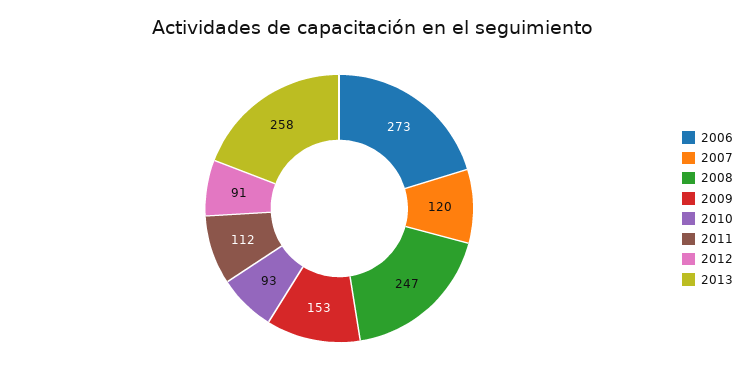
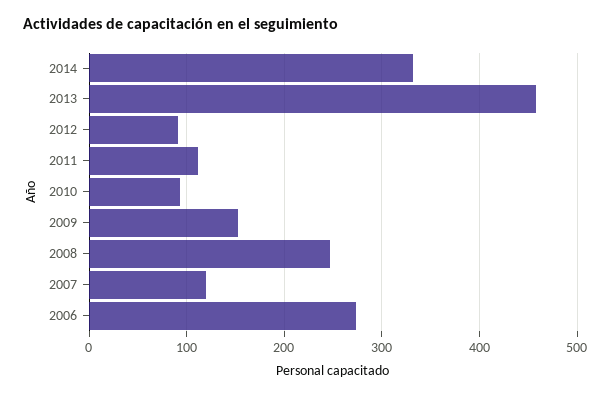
2013: 258 -> 460
2014: none -> 330

